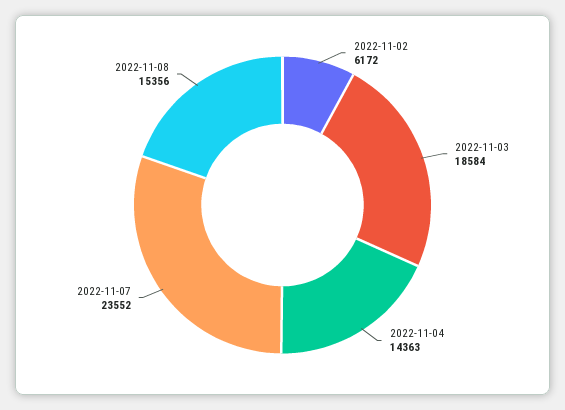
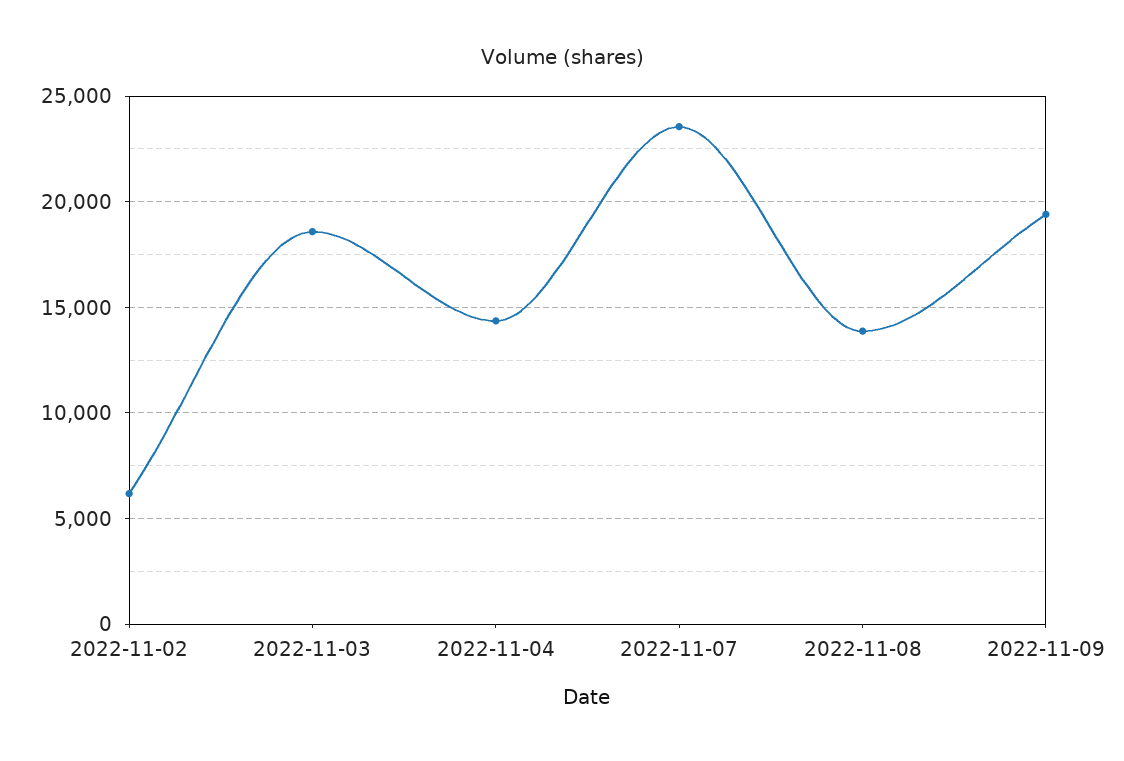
2022-11-08: 15356 -> 14000
2022-11-09: none -> 19500

